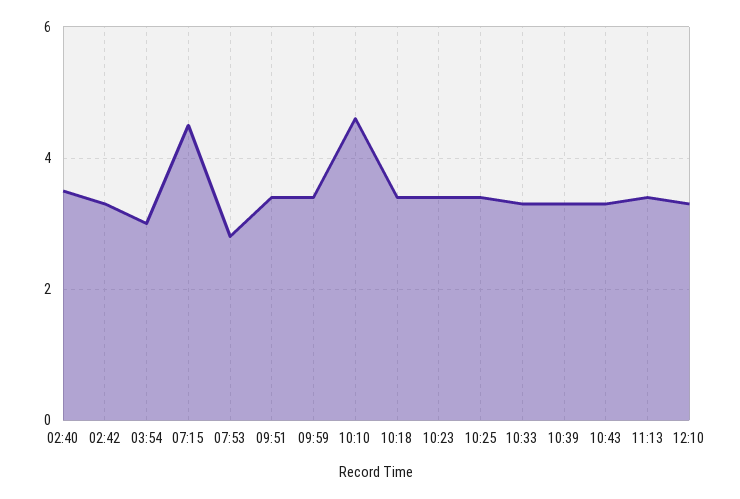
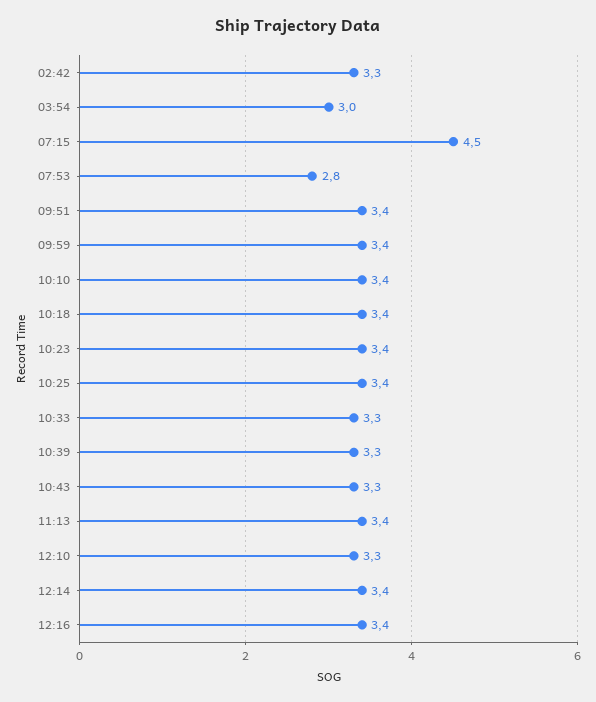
02:40: 3.5 -> none
10:10: 4.5 -> 3.4
12:14: none -> 3.4
12:16: none -> 3.4

